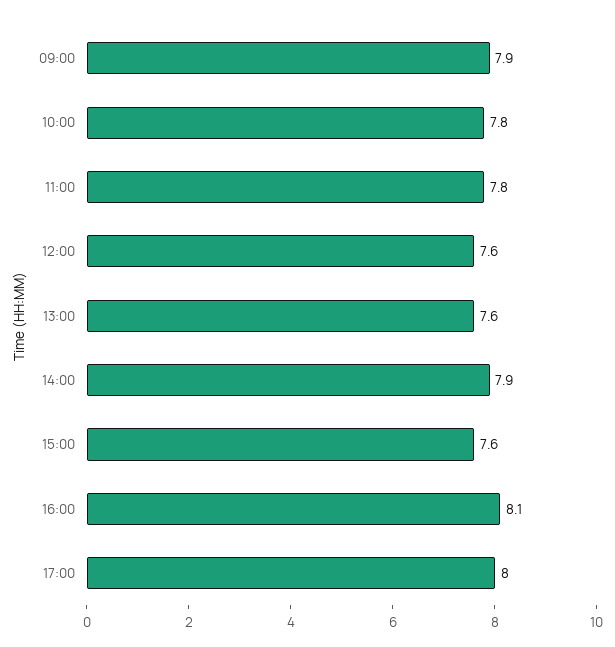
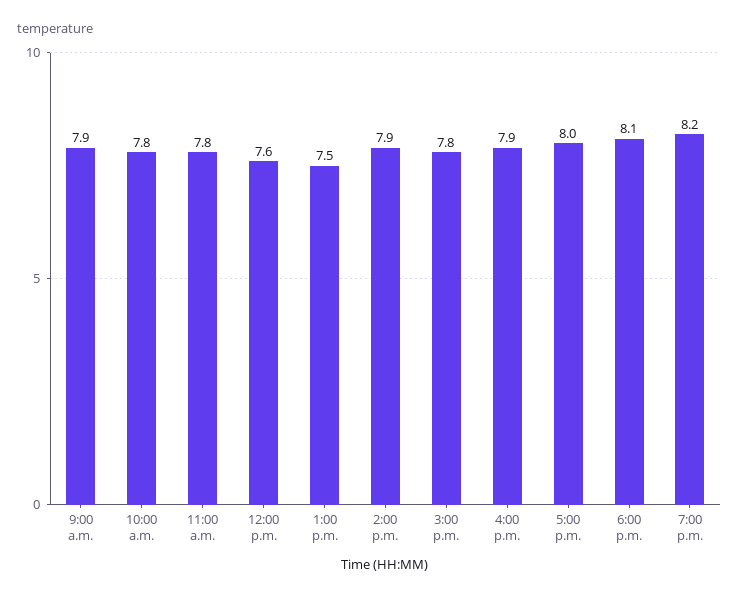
13:00: 7.6 -> 7.5
15:00: 7.6 -> 7.8
16:00: 8.1 -> 7.9
6:00 p.m.: none -> 8.1
7:00 p.m.: none -> 8.2

